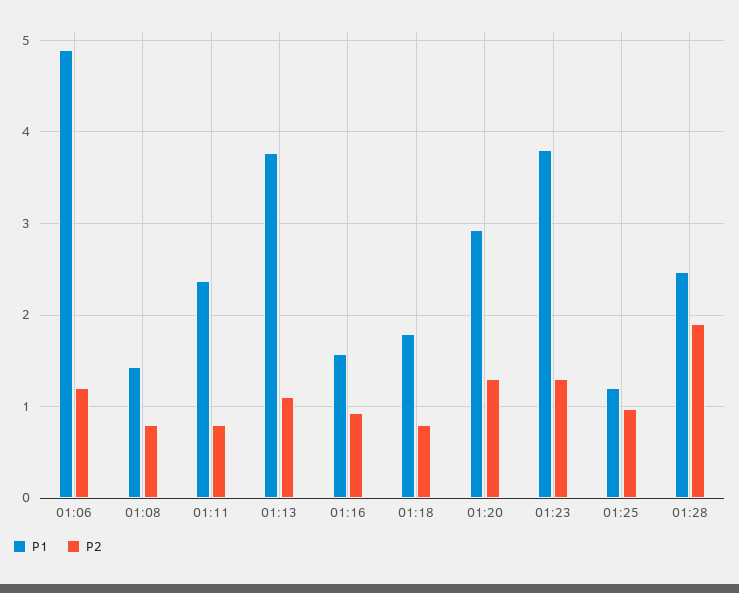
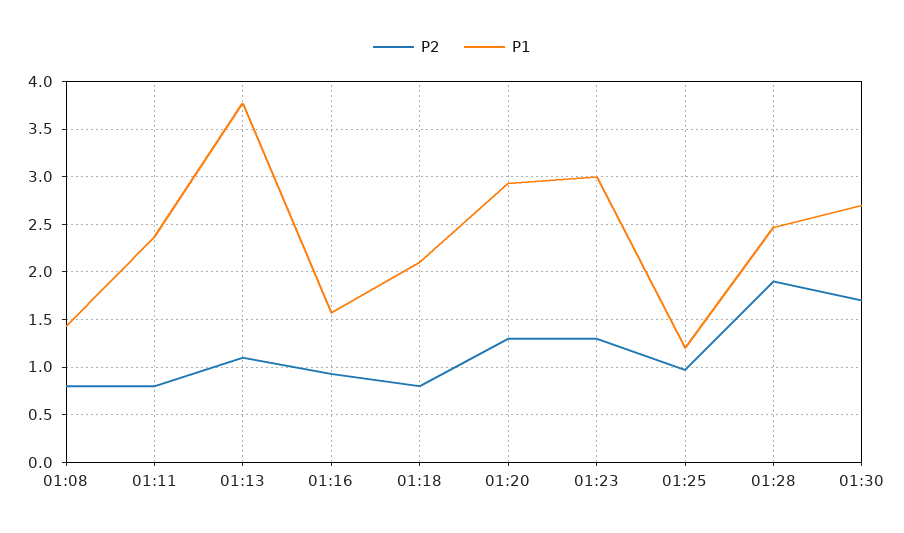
P1, 01:06: 4.9 -> none
P2, 01:06: 1.2 -> none
P1, 01:18: 1.8 -> 2.1
P1, 01:23: 3.8 -> 3
P2, 01:30: none -> 1.7
P1, 01:30: none -> 2.7

